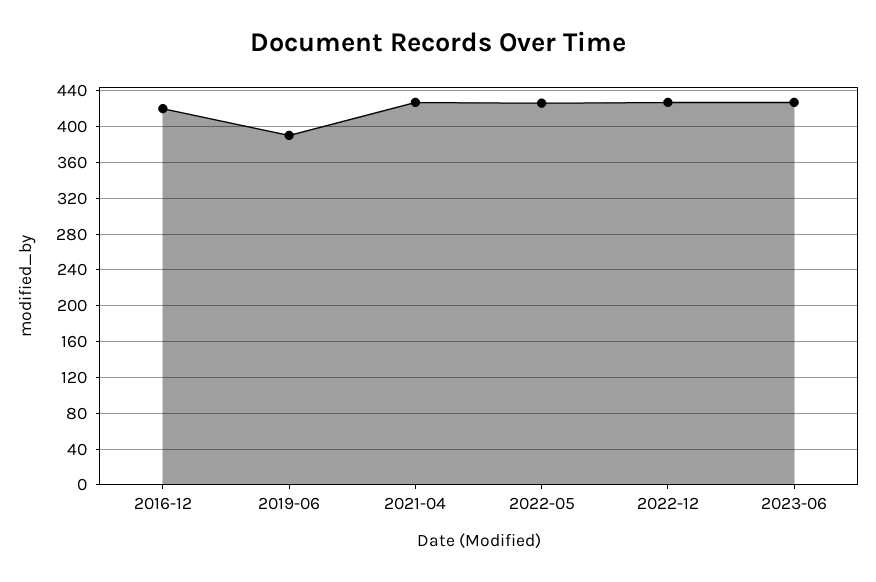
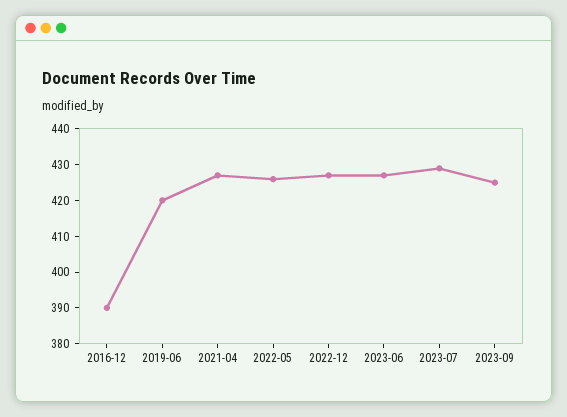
2016-12: 420 -> 390
2019-06: 390 -> 420
2023-07: none -> 430
2023-09: none -> 425

